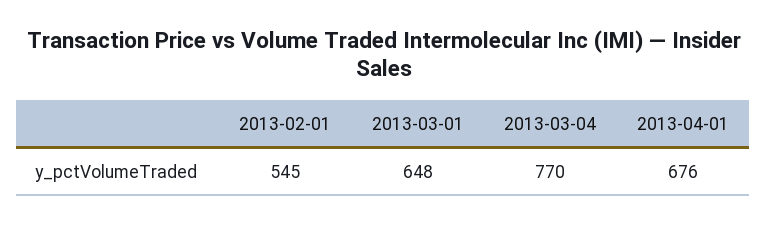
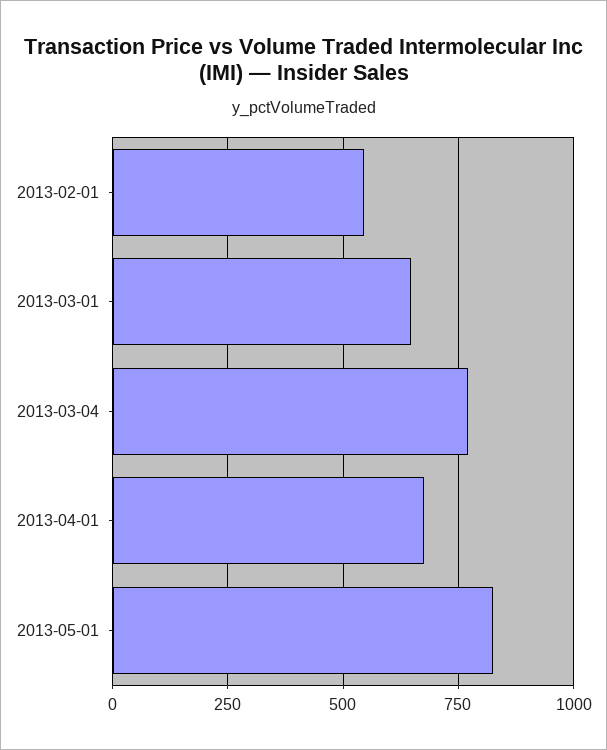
2013-05-01: none -> 825

